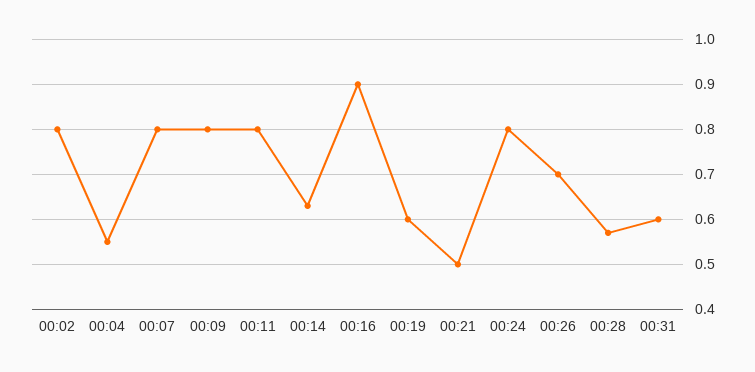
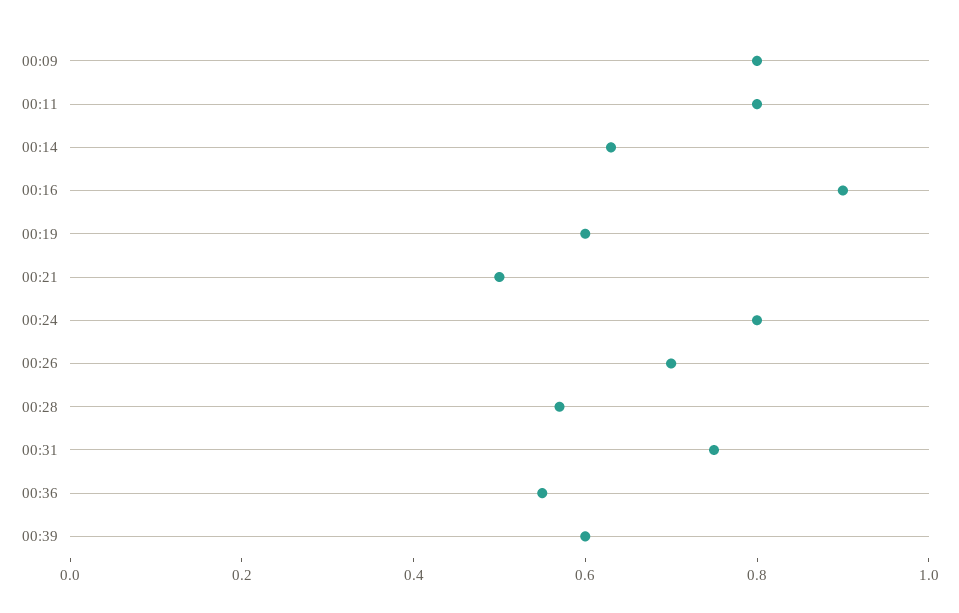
00:02: 0.8 -> none
00:04: 0.55 -> none
00:07: 0.8 -> none
00:31: 0.6 -> 0.75
00:36: none -> 0.55
00:39: none -> 0.6

